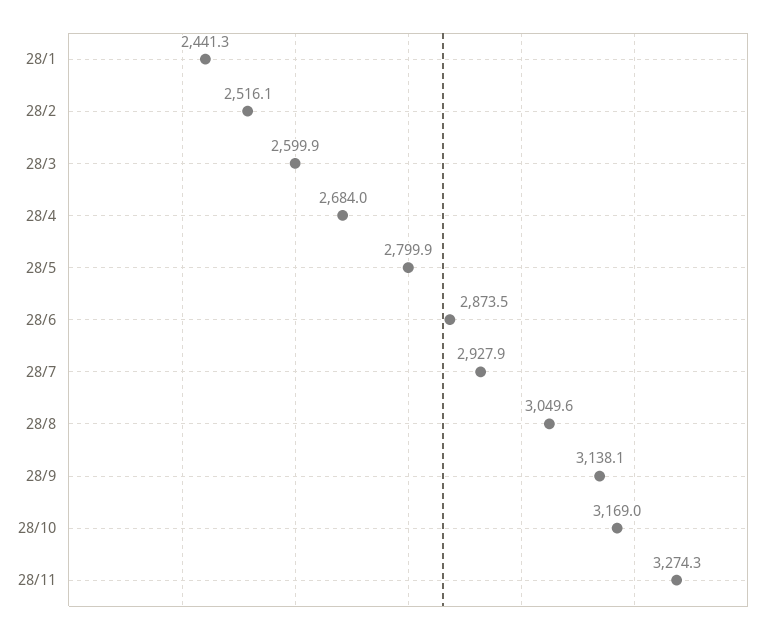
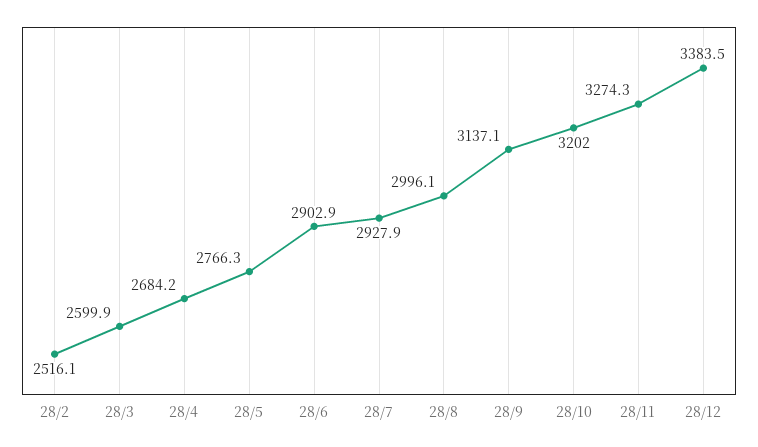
28/1: 2441.3 -> none
28/4: 2684 -> 2684.2
28/5: 2799.9 -> 2766.3
28/6: 2873.5 -> 2902.9
28/8: 3049.6 -> 2996.1
28/9: 3138.1 -> 3137.1
28/10: 3169 -> 3202
28/12: none -> 3383.5

